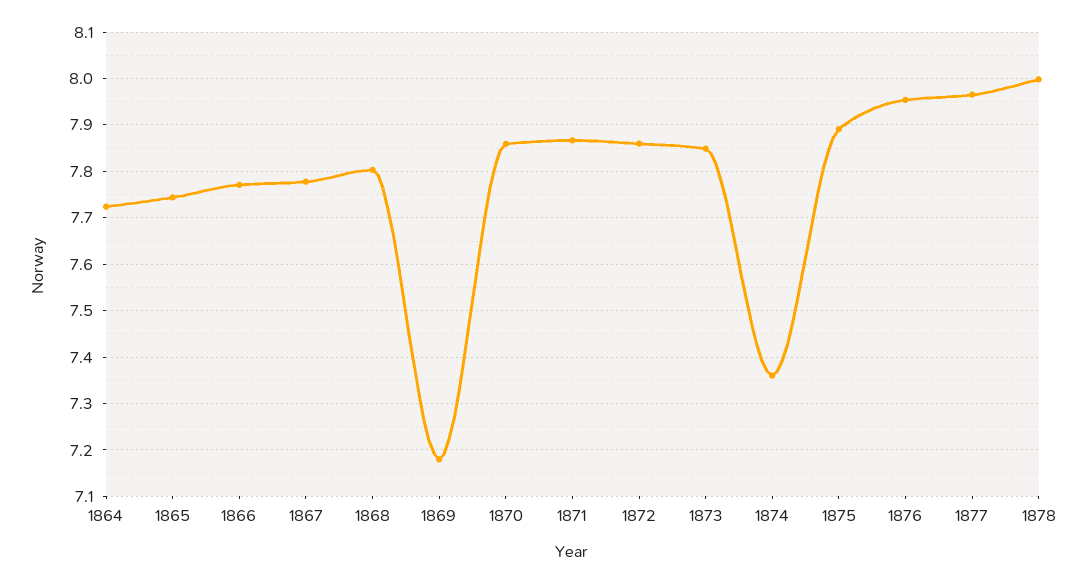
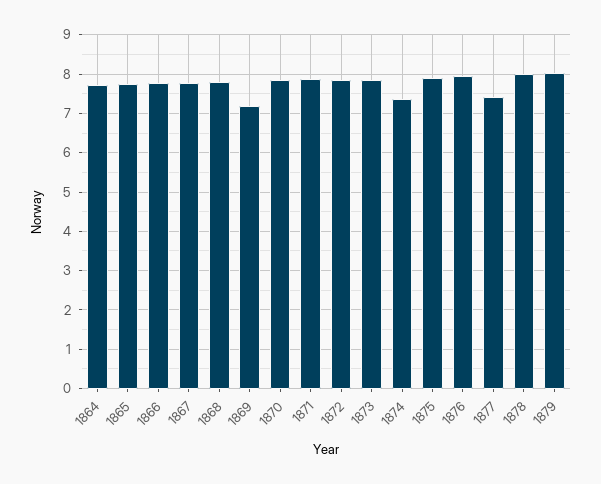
1877: 7.96 -> 7.4
1879: none -> 8

